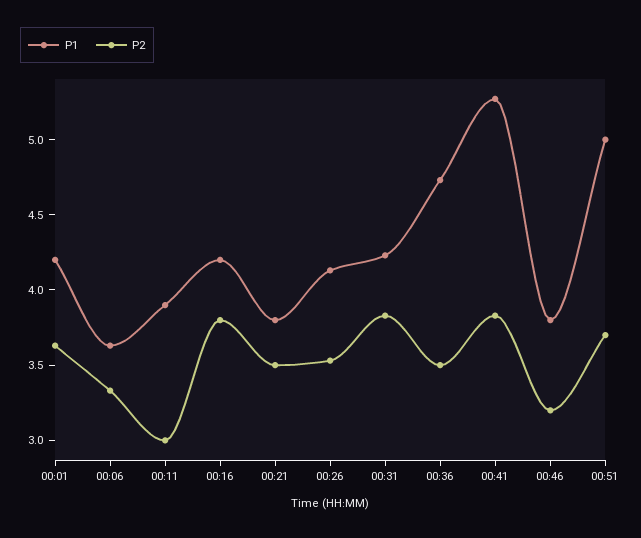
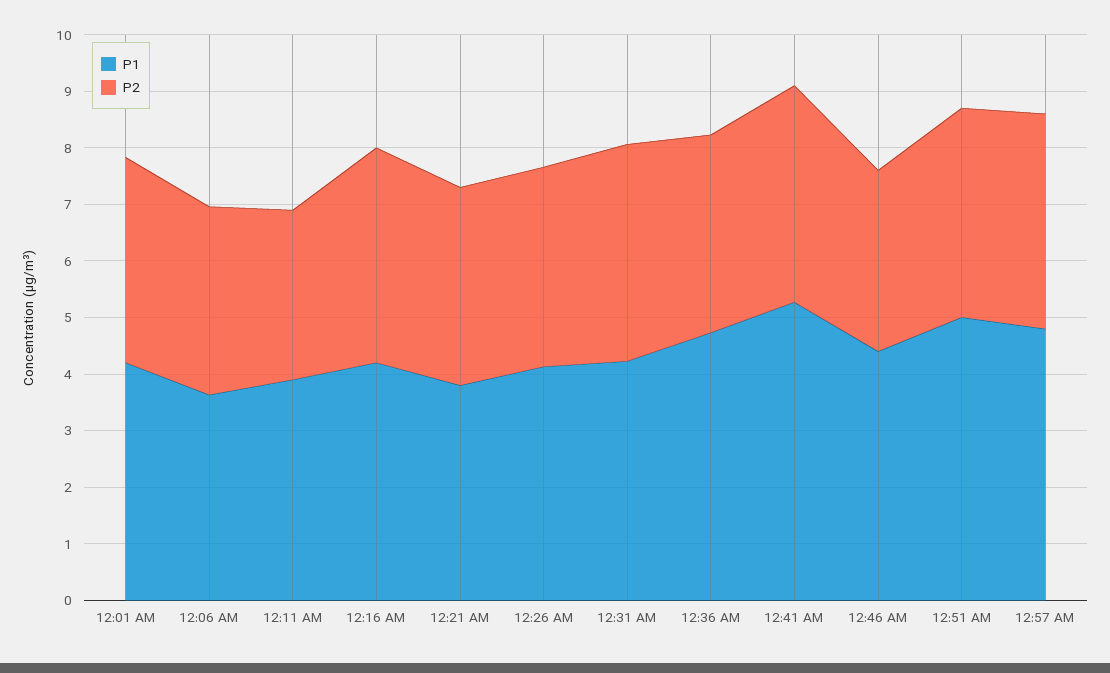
P1, 00:46: 3.8 -> 4.4
P1, 12:57 AM: none -> 4.8
P2, 12:57 AM: none -> 3.8

